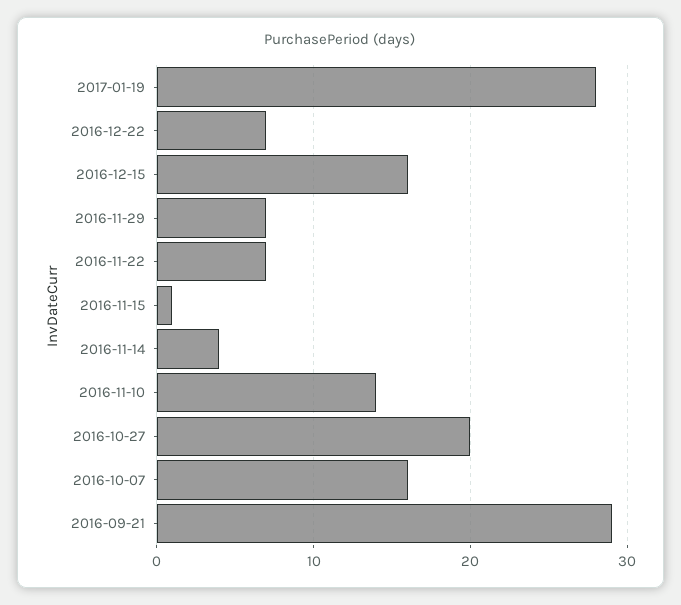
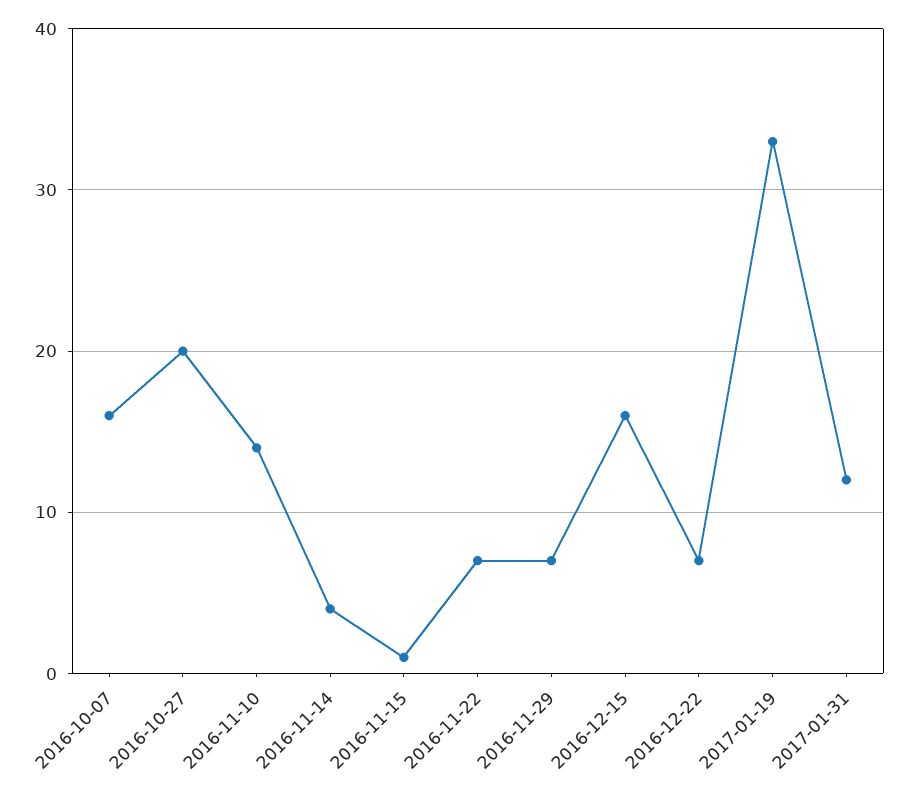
2017-01-19: 28 -> 33
2016-09-21: 29 -> none
2017-01-31: none -> 12

